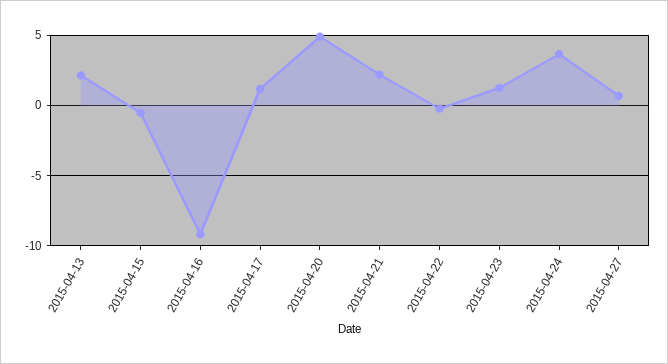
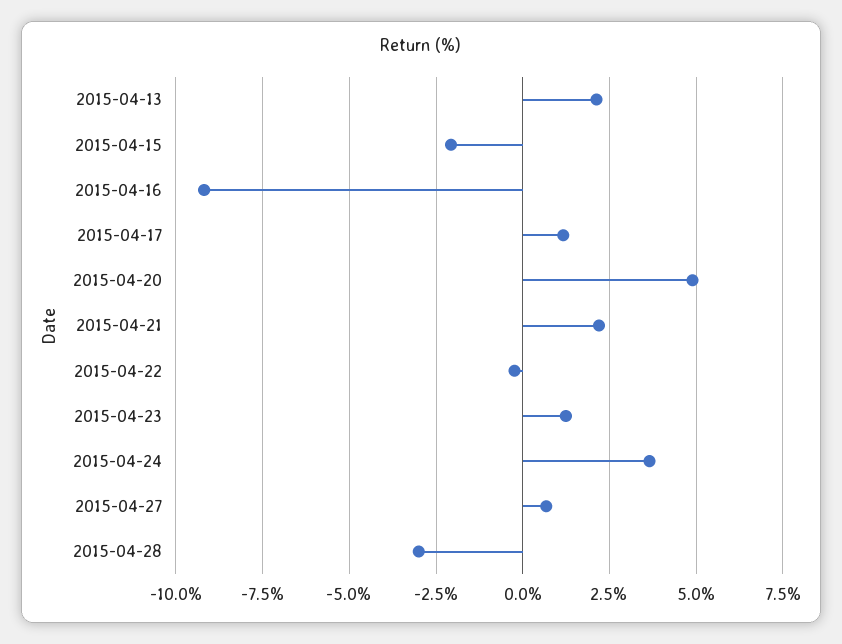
2015-04-15: -0.5 -> -2
2015-04-28: none -> -3

